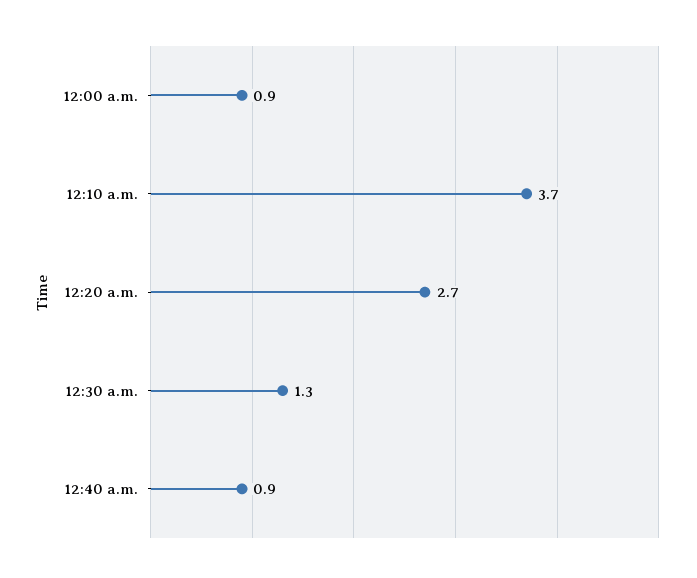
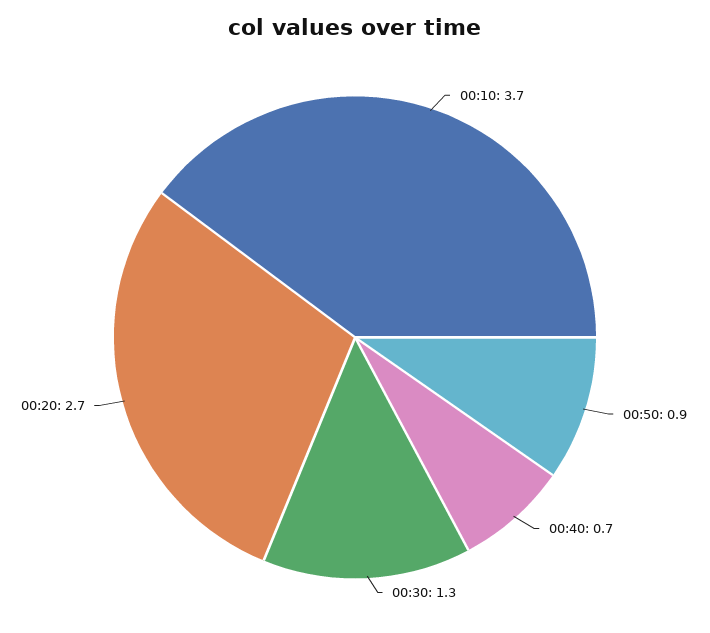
12:00 a.m.: 0.9 -> none
12:40 a.m.: 0.9 -> 0.7
00:50: none -> 0.9

